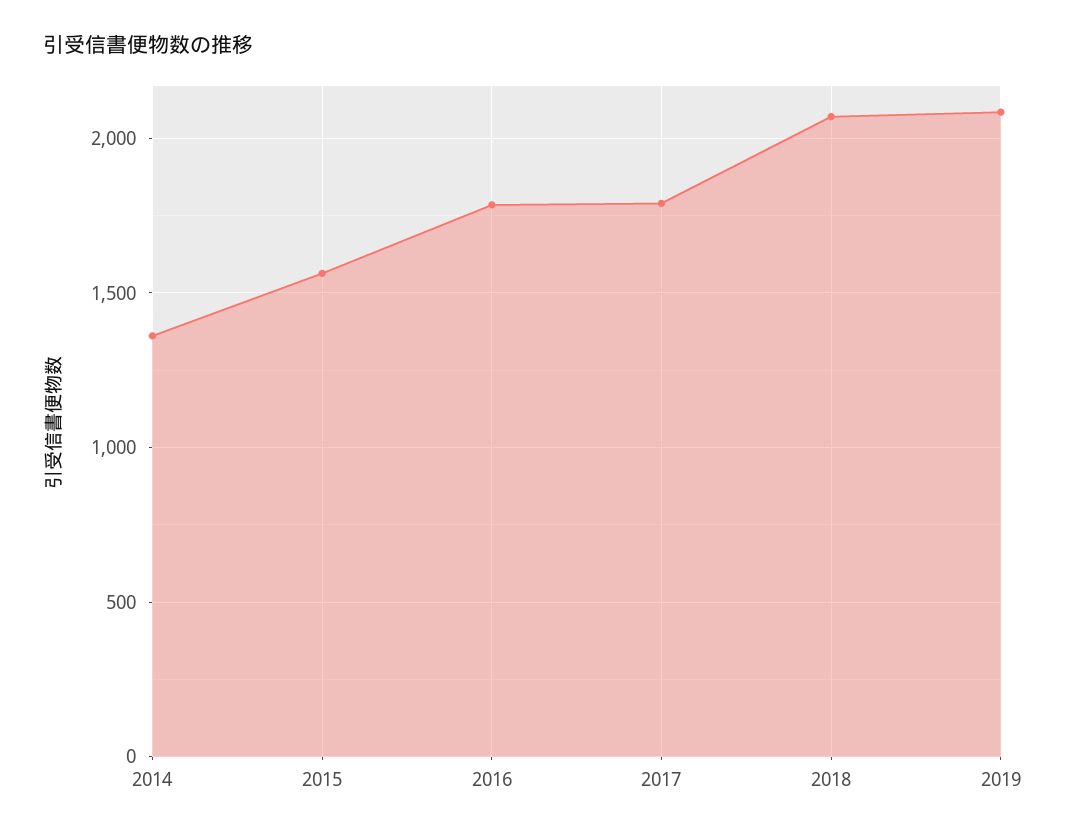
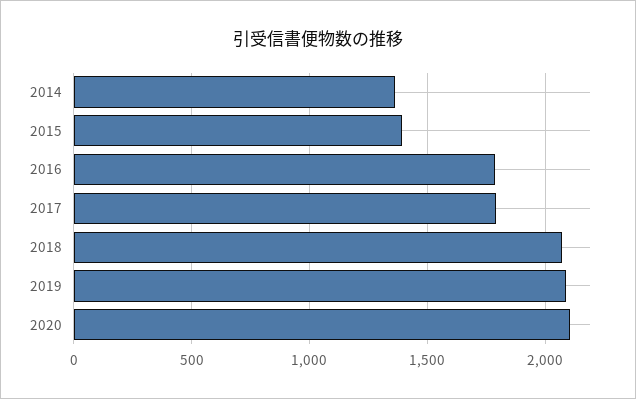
2015: 1550 -> 1400
2020: none -> 2100

